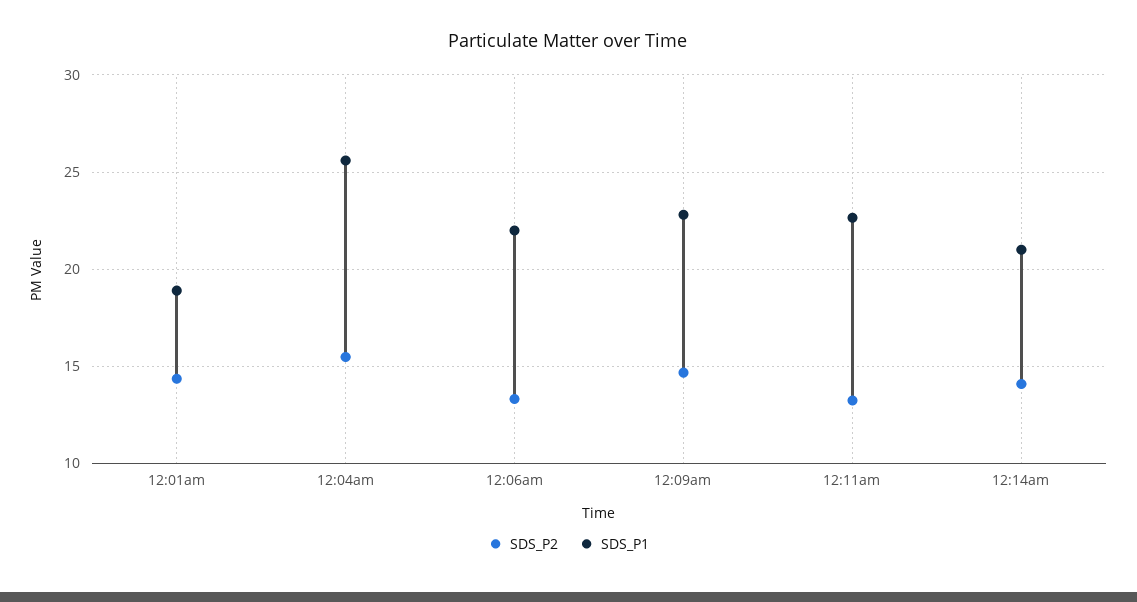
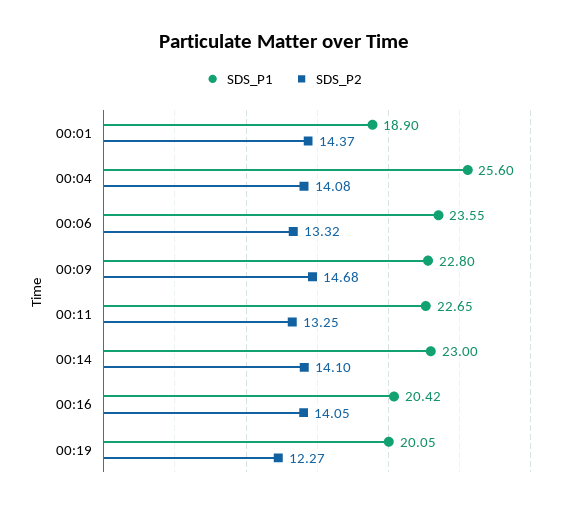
SDS_P2, 12:04am: 15.5 -> 14.08
SDS_P1, 12:06am: 22 -> 23.55
SDS_P1, 12:14am: 21 -> 23
SDS_P1, 00:16: none -> 20.42
SDS_P2, 00:16: none -> 14.05
SDS_P1, 00:19: none -> 20.05
SDS_P2, 00:19: none -> 12.27

